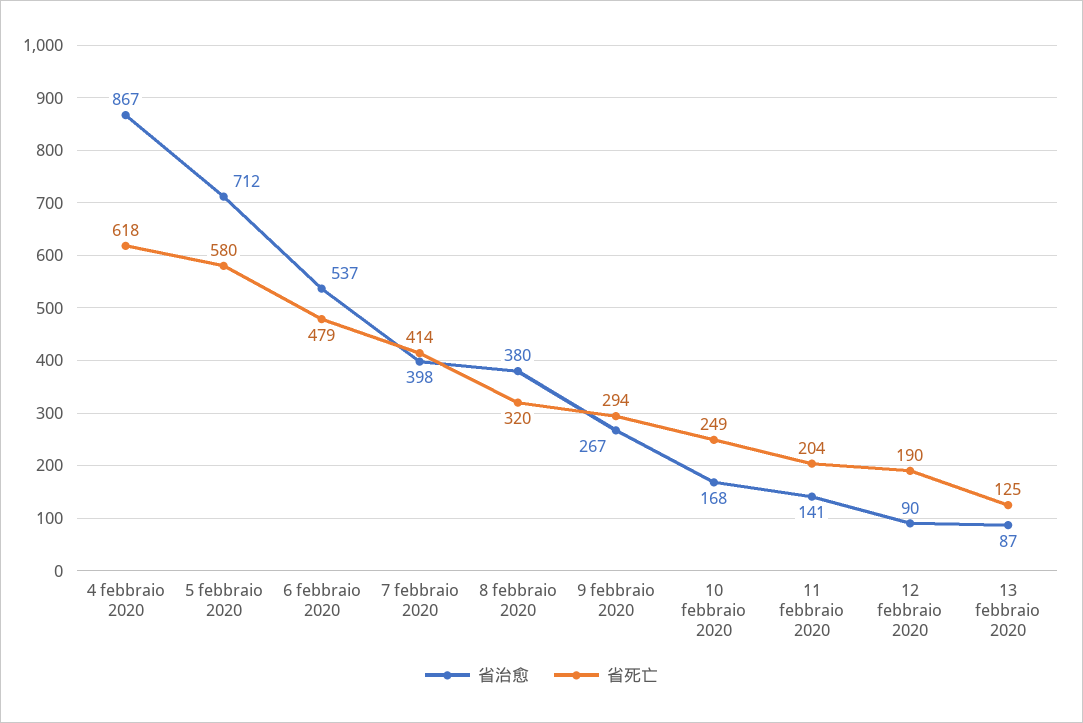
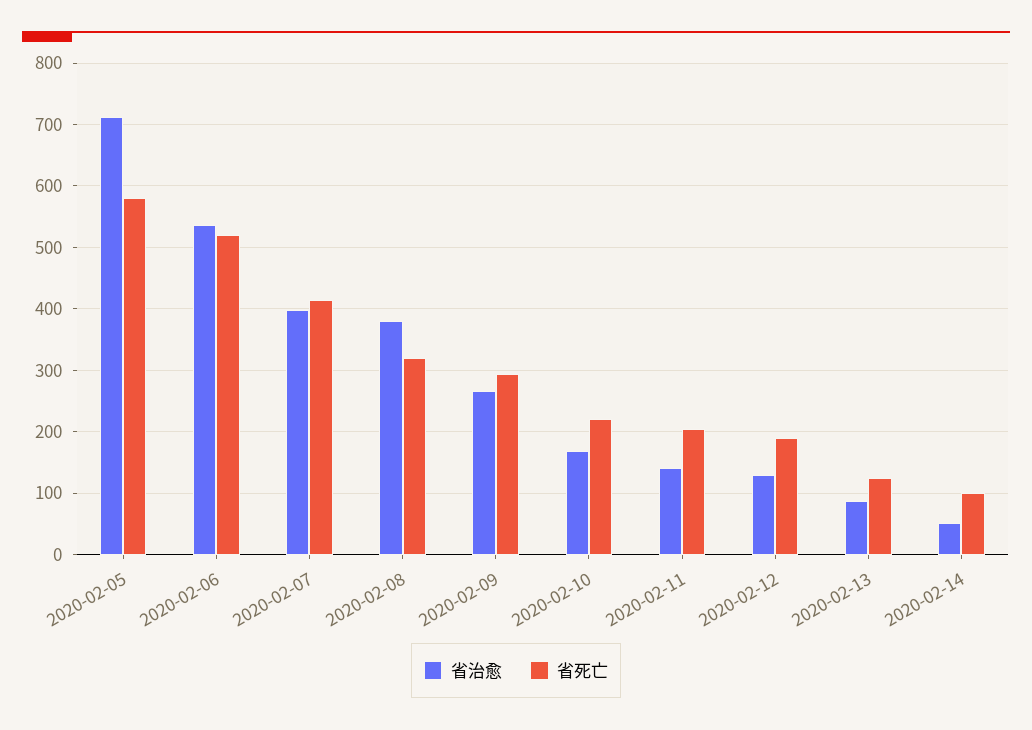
省治愈, 4 febbraio 2020: 867 -> none
省死亡, 4 febbraio 2020: 618 -> none
省死亡, 6 febbraio 2020: 479 -> 520
省死亡, 10 febbraio 2020: 249 -> 220
省治愈, 12 febbraio 2020: 90 -> 130
省治愈, 2020-02-14: none -> 50
省死亡, 2020-02-14: none -> 100

